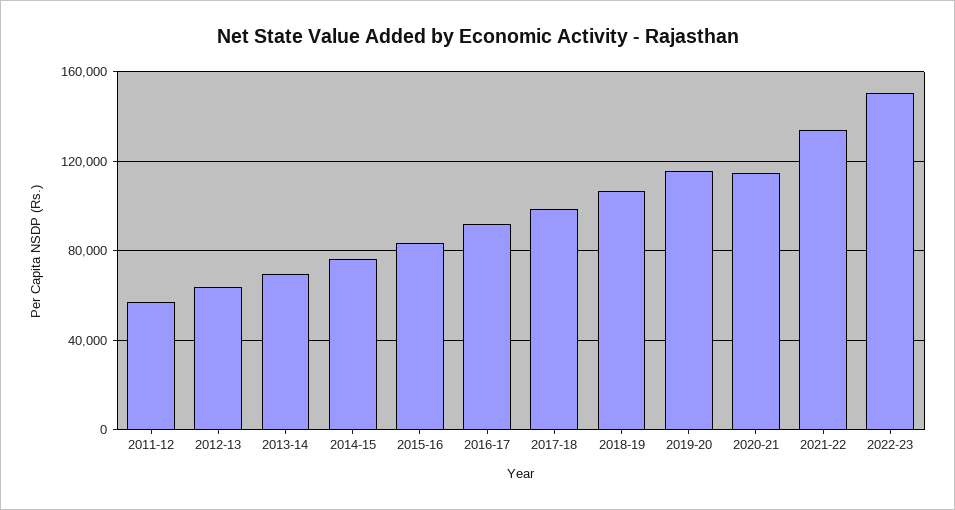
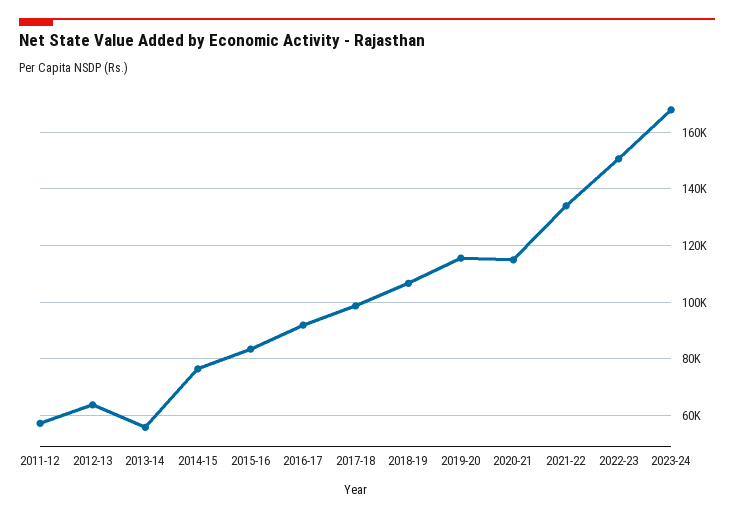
2013-14: 70000 -> 55000
2023-24: none -> 167500

